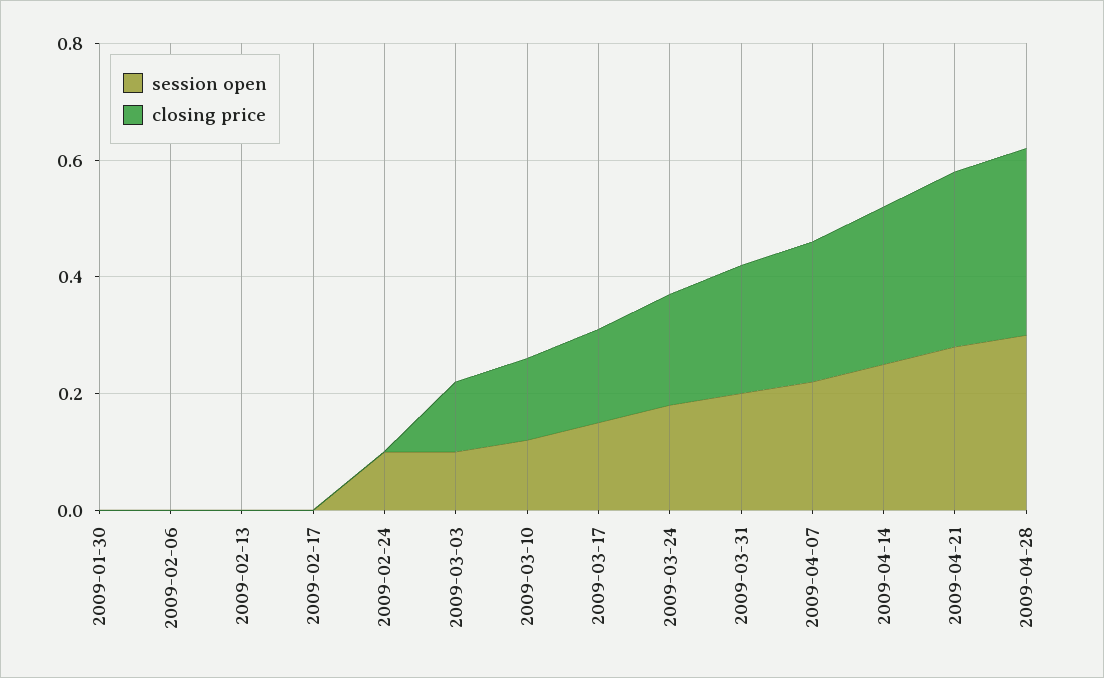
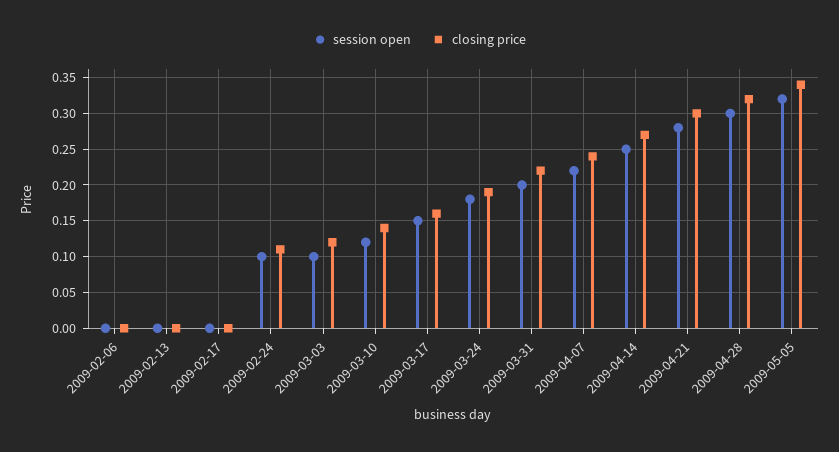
session open, 2009-01-30: 0 -> none
closing price, 2009-01-30: 0 -> none
closing price, 2009-02-24: 0 -> 0.11
session open, 2009-05-05: none -> 0.32
closing price, 2009-05-05: none -> 0.34

